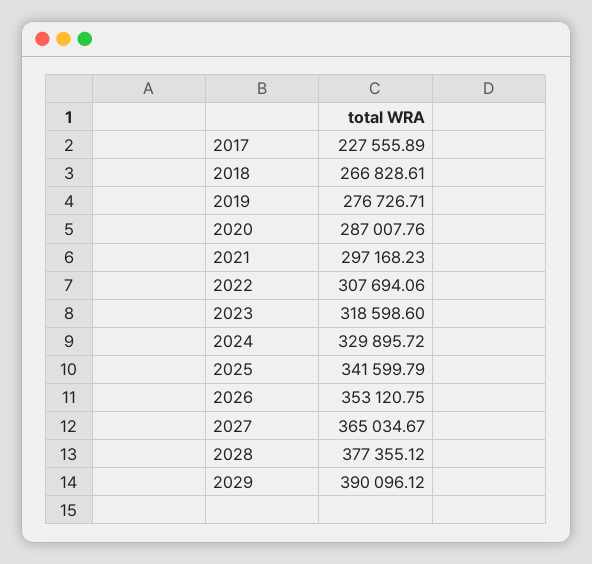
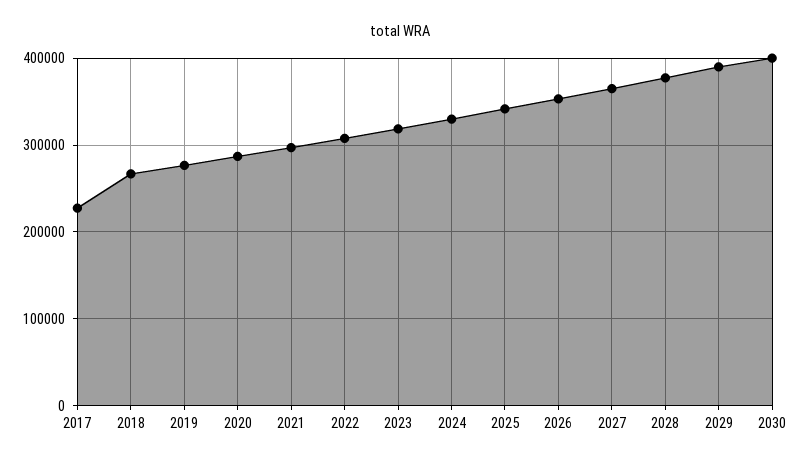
2030: none -> 400000

